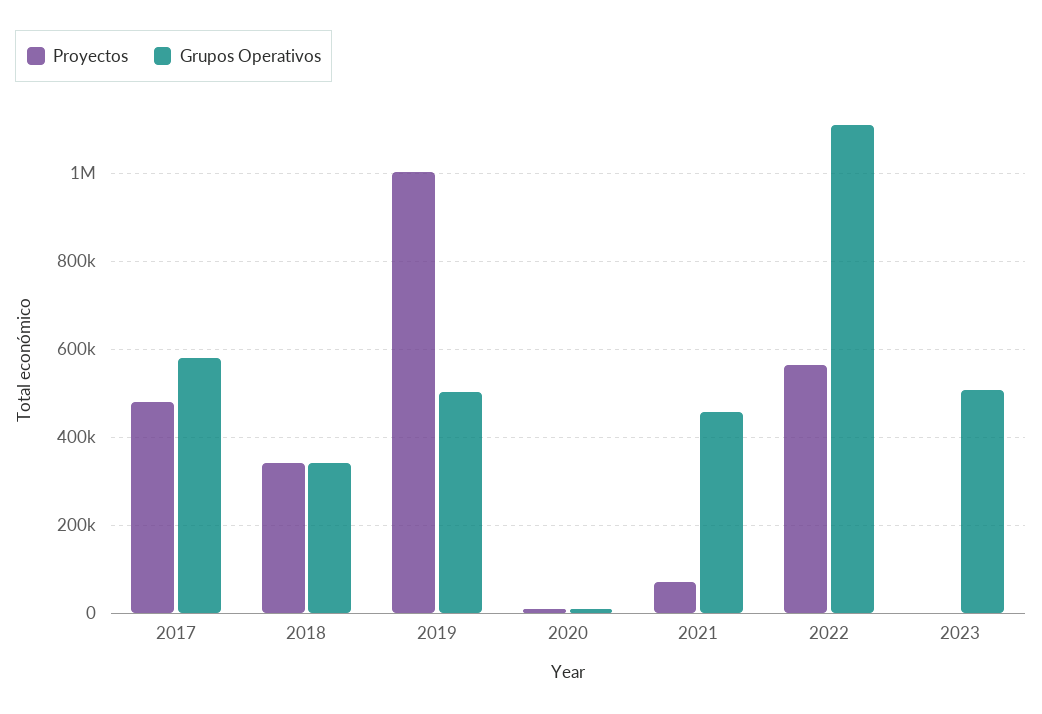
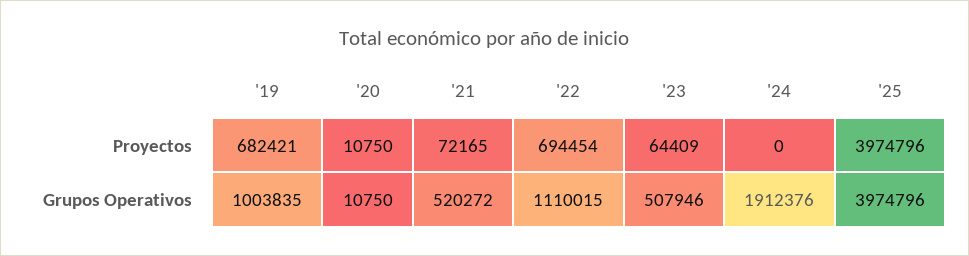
Proyectos, 2017: 480000 -> none
Grupos Operativos, 2017: 580000 -> none
Proyectos, 2018: 340000 -> none
Grupos Operativos, 2018: 340000 -> none
Proyectos, 2019: 1000000 -> 682421
Grupos Operativos, 2019: 500000 -> 1003835
Grupos Operativos, 2021: 460000 -> 520272
Proyectos, 2022: 560000 -> 694454
Proyectos, 2023: 0 -> 64409
Proyectos, '24: none -> 0
Proyectos, '25: none -> 3974796
Grupos Operativos, '24: none -> 1912376
Grupos Operativos, '25: none -> 3974796

